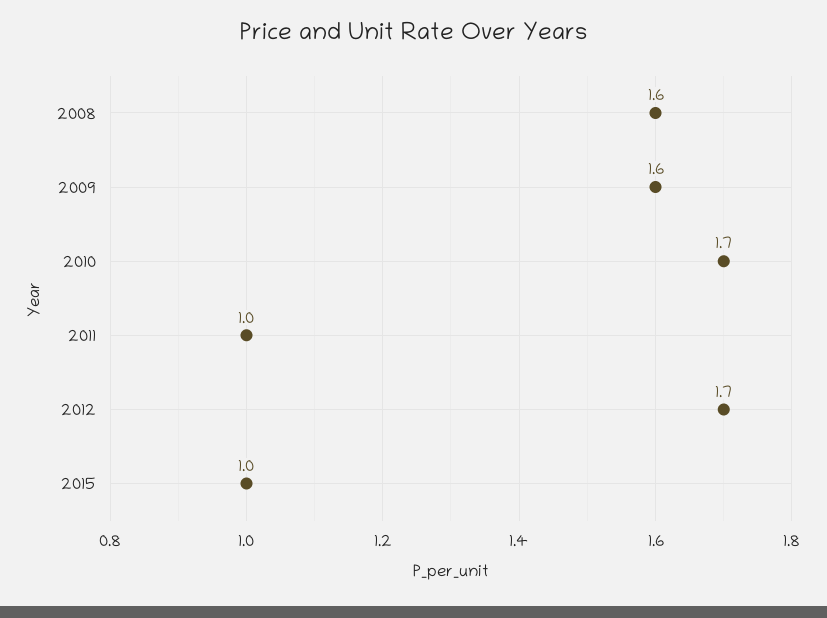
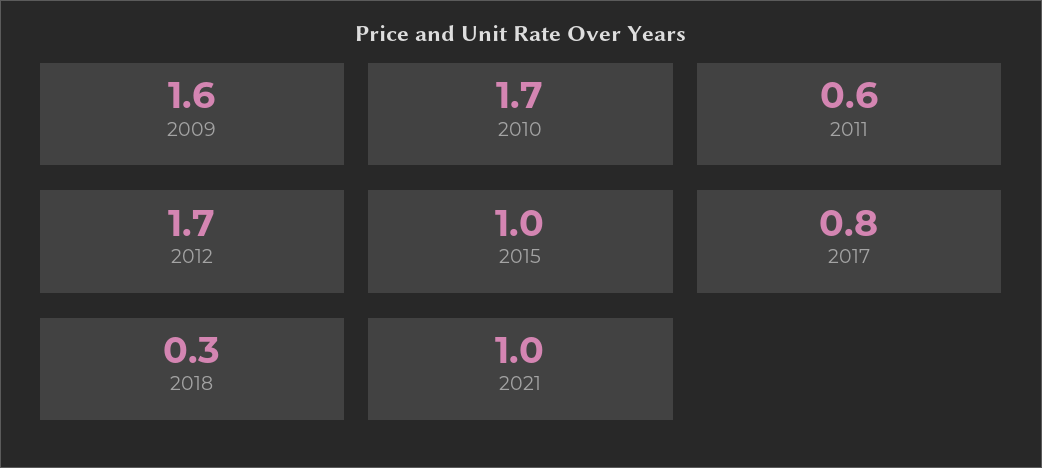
2008: 1.6 -> none
2011: 1 -> 0.6
2017: none -> 0.8
2018: none -> 0.3
2021: none -> 1

